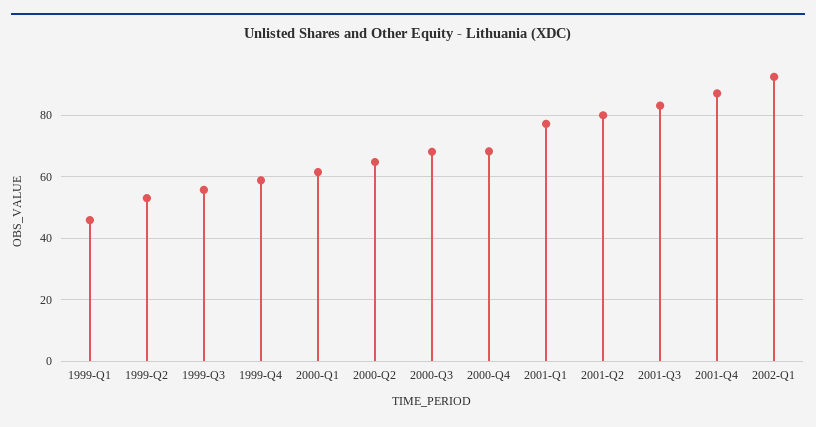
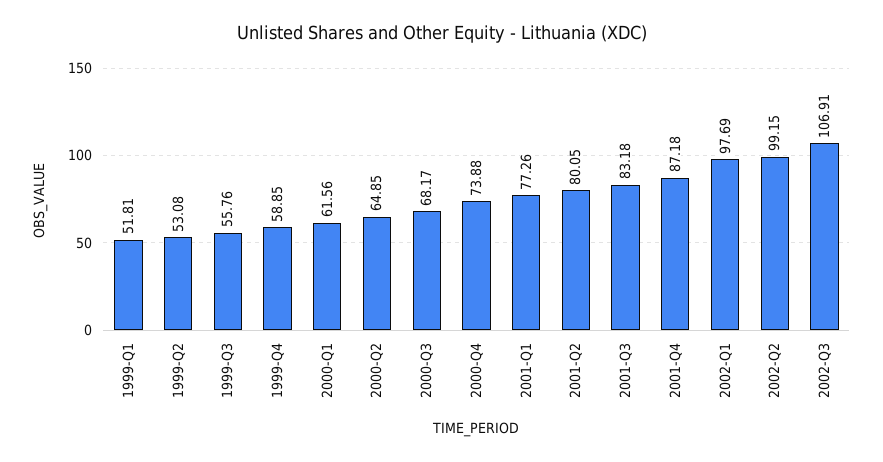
1999-Q1: 46 -> 51.81
2000-Q4: 68 -> 73.88
2002-Q1: 92 -> 97.69
2002-Q2: none -> 99.15
2002-Q3: none -> 106.91

